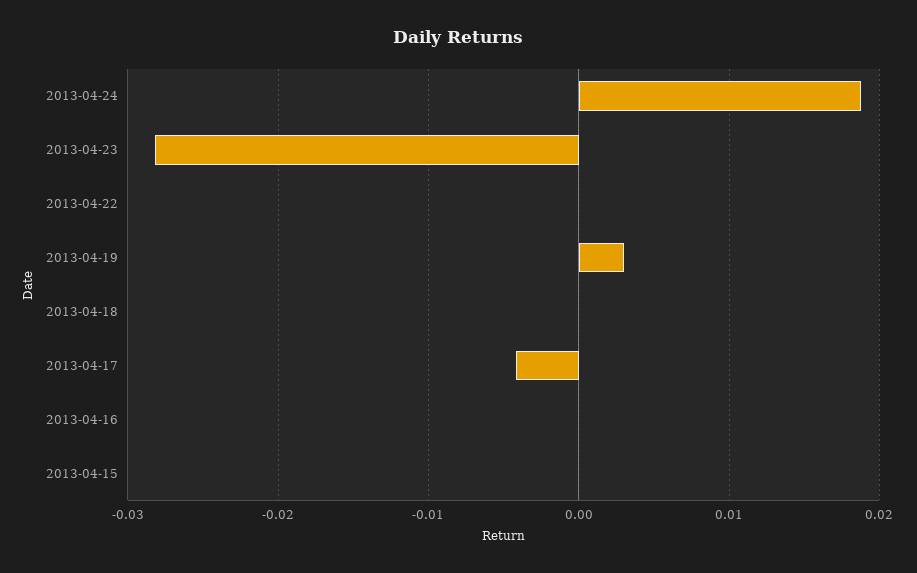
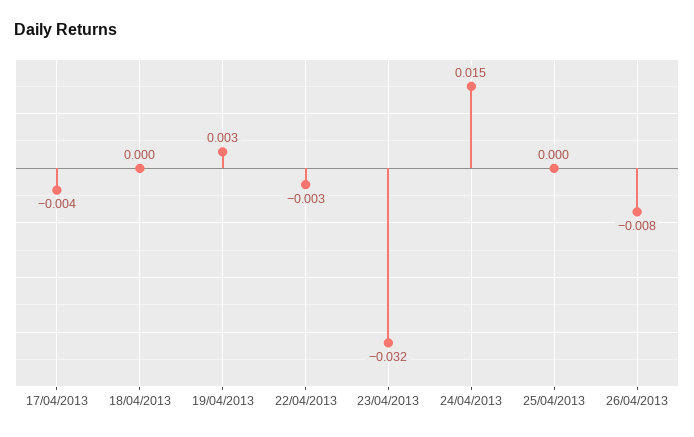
2013-04-24: 0.019 -> 0.015
2013-04-23: -0.028 -> -0.032
2013-04-22: 0 -> -0.003
2013-04-16: 0 -> none
2013-04-15: 0 -> none
25/04/2013: none -> 0
26/04/2013: none -> -0.008

